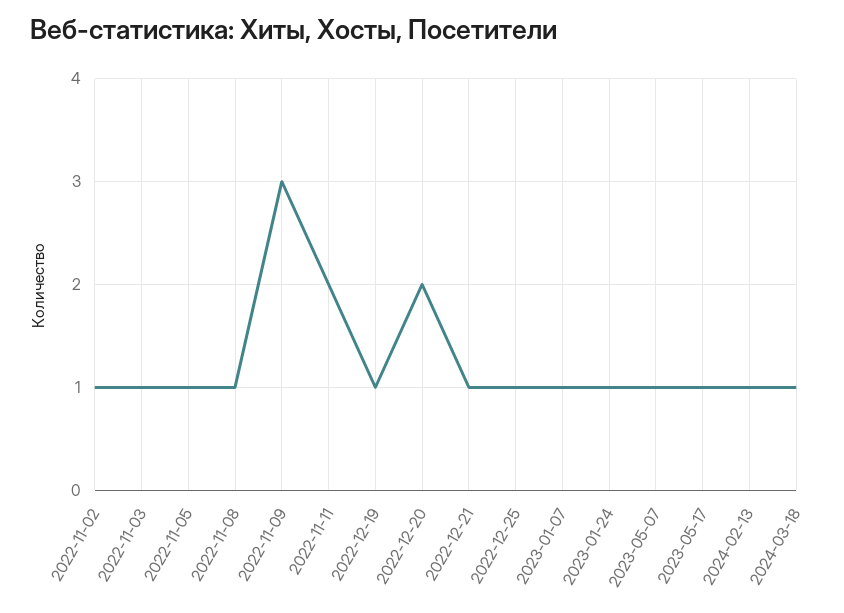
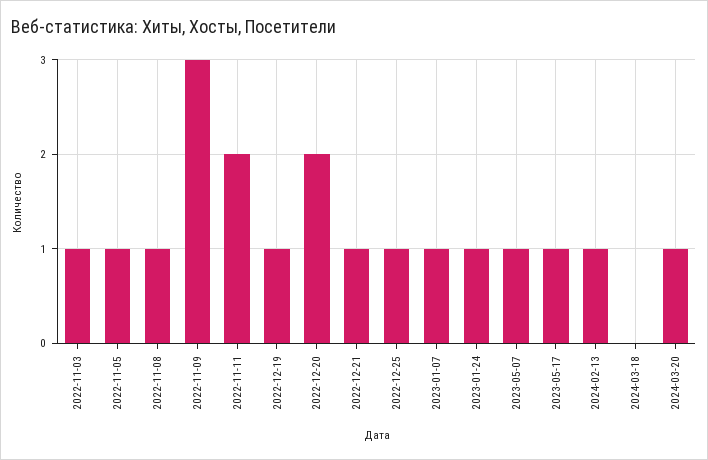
2022-11-02: 1 -> none
2024-03-18: 1 -> 0
2024-03-20: none -> 1

